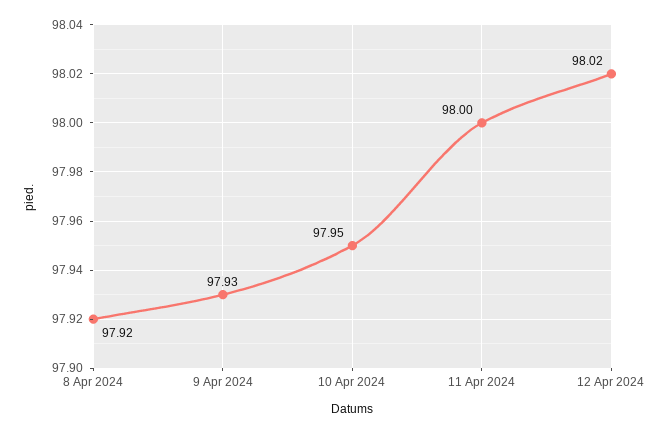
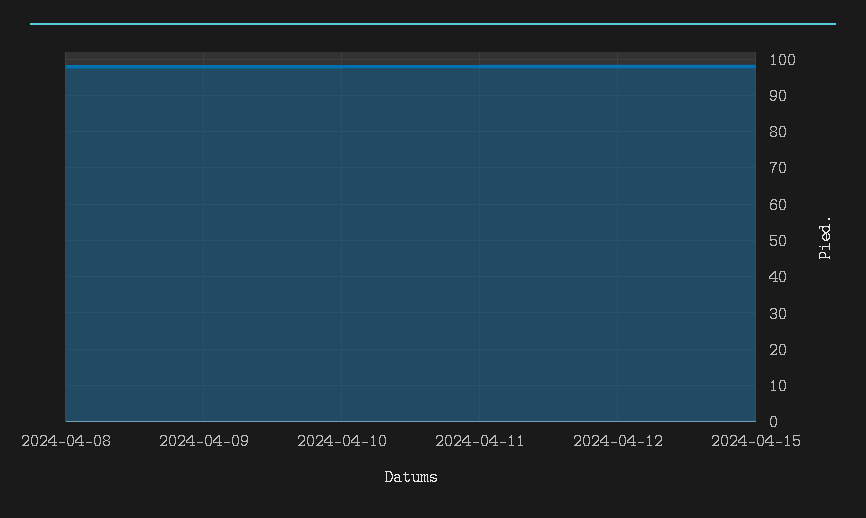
2024-04-15: none -> 98

